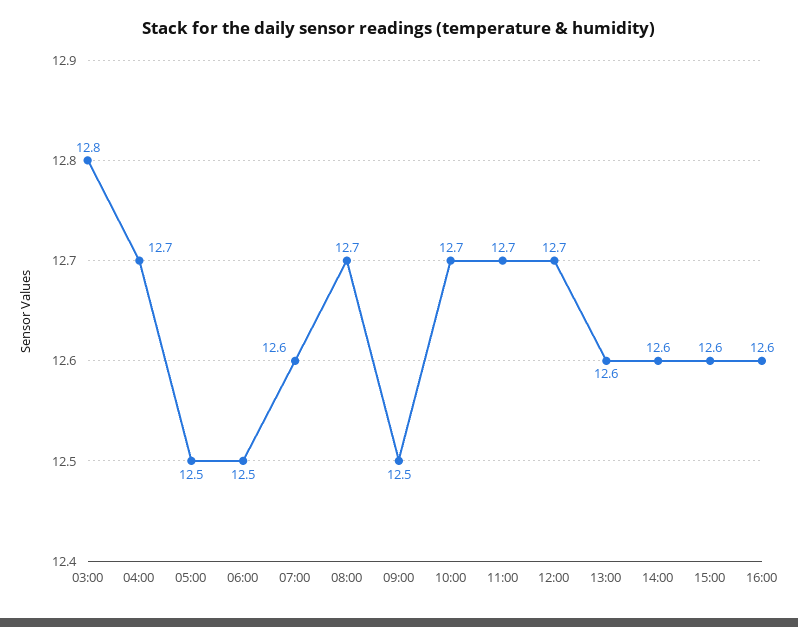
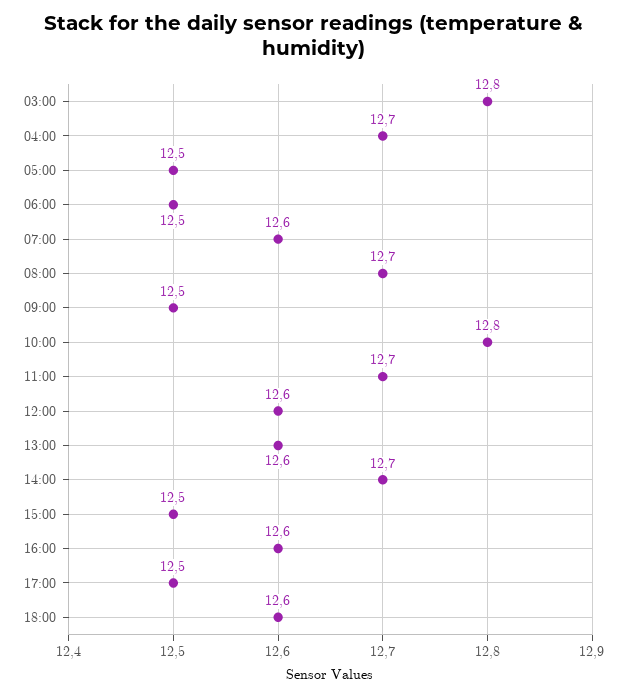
10:00: 12.7 -> 12.8
12:00: 12.7 -> 12.6
14:00: 12.6 -> 12.7
15:00: 12.6 -> 12.5
17:00: none -> 12.5
18:00: none -> 12.6

